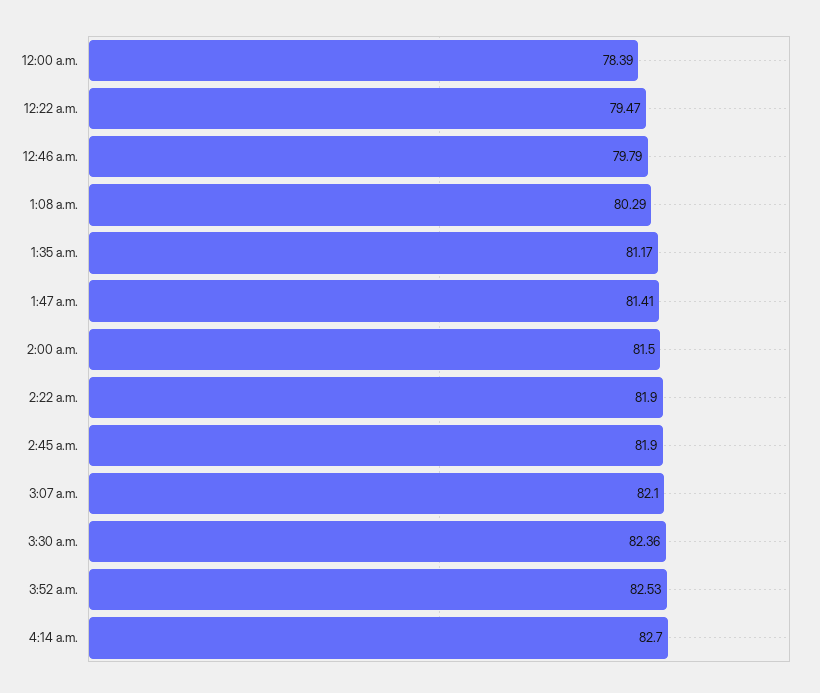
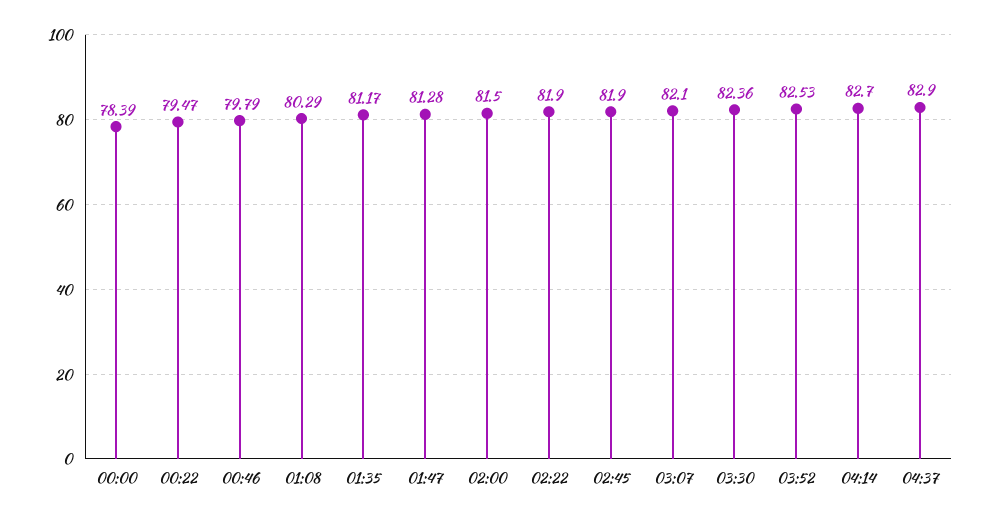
1:47 a.m.: 81.41 -> 81.28
04:37: none -> 82.9

